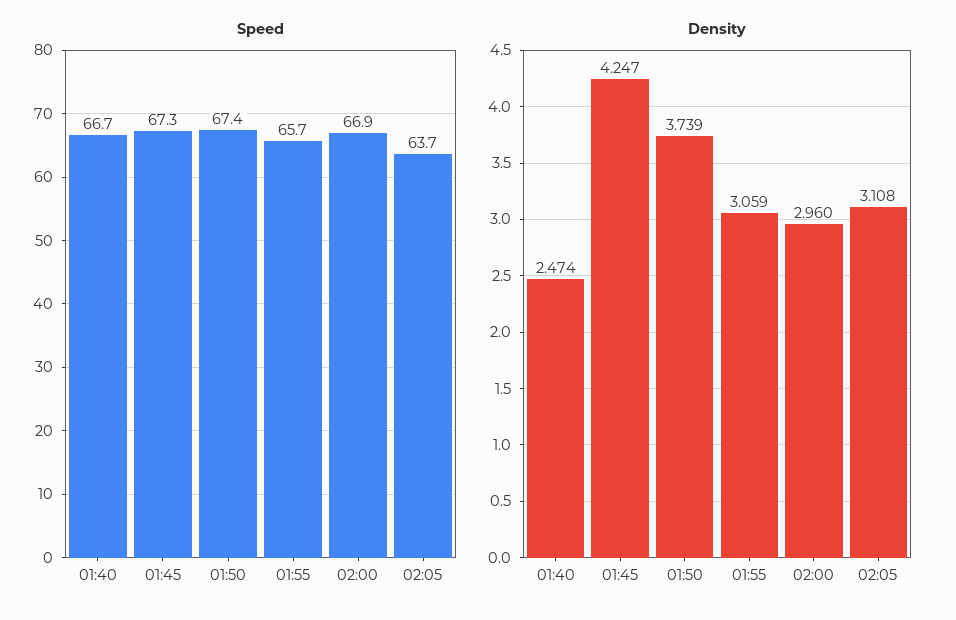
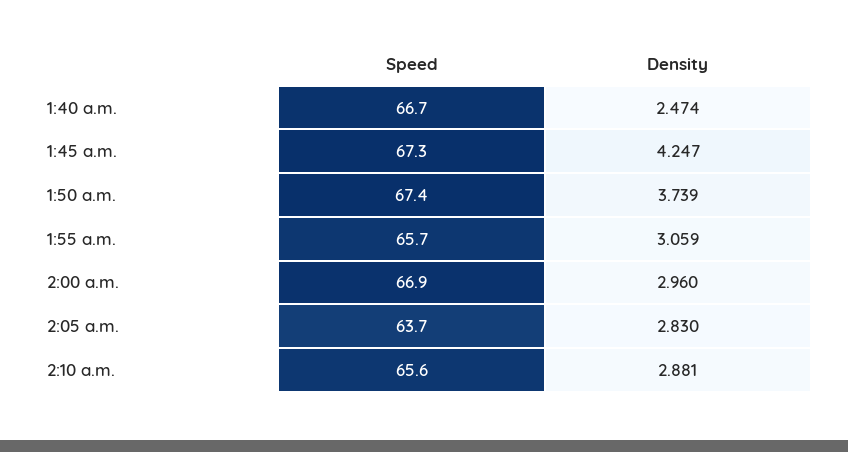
Density, 02:05: 3.108 -> 2.83
Speed, 2:10 a.m.: none -> 65.6
Density, 2:10 a.m.: none -> 2.881

